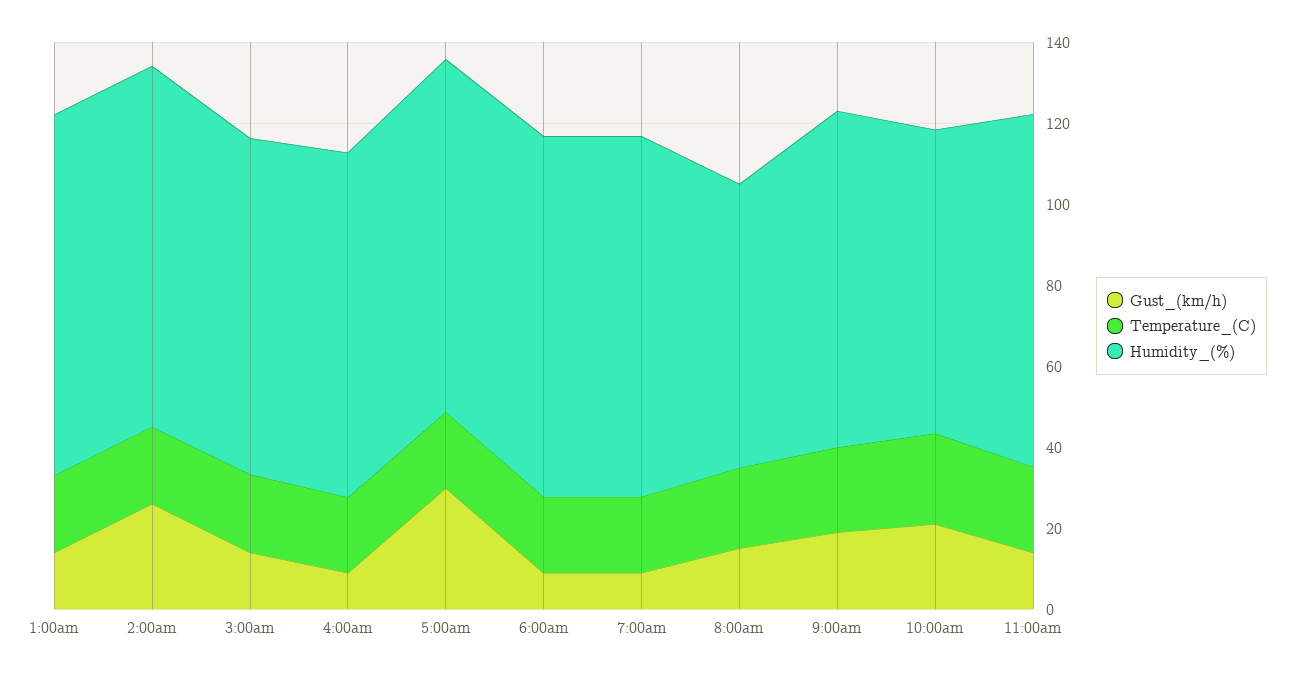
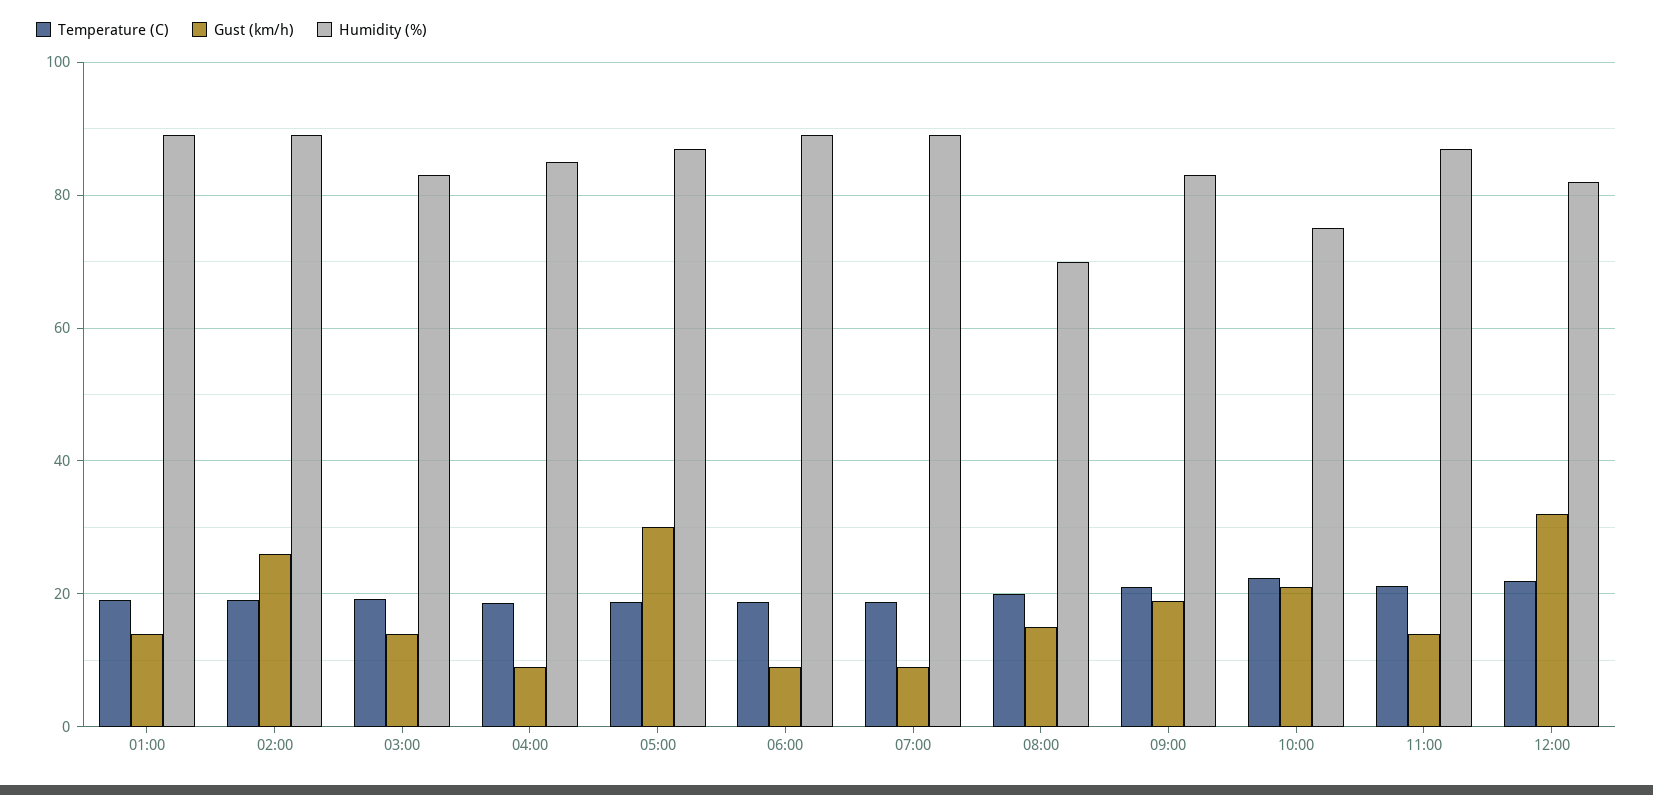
Temperature_(C), 12:00: none -> 22
Gust_(km/h), 12:00: none -> 32
Humidity_(%), 12:00: none -> 82

